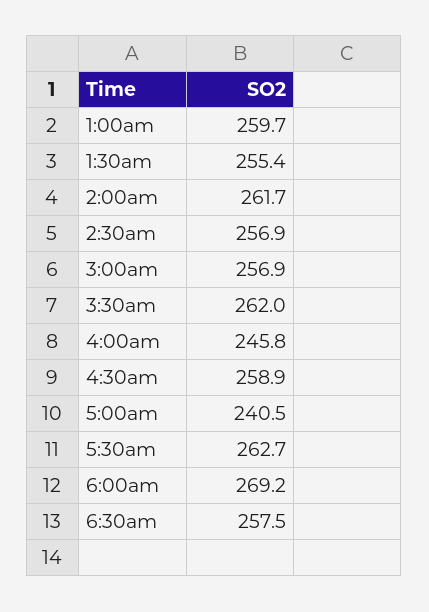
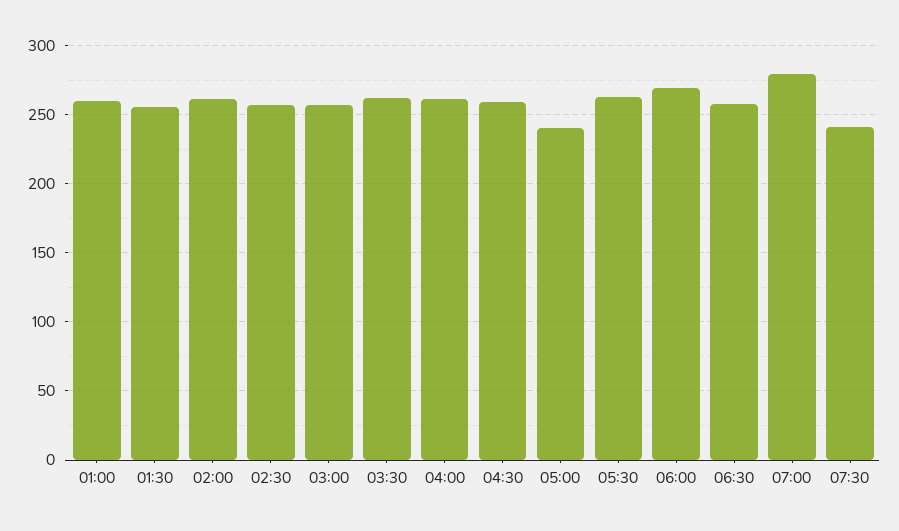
4:00am: 245.8 -> 260
07:00: none -> 280
07:30: none -> 240

